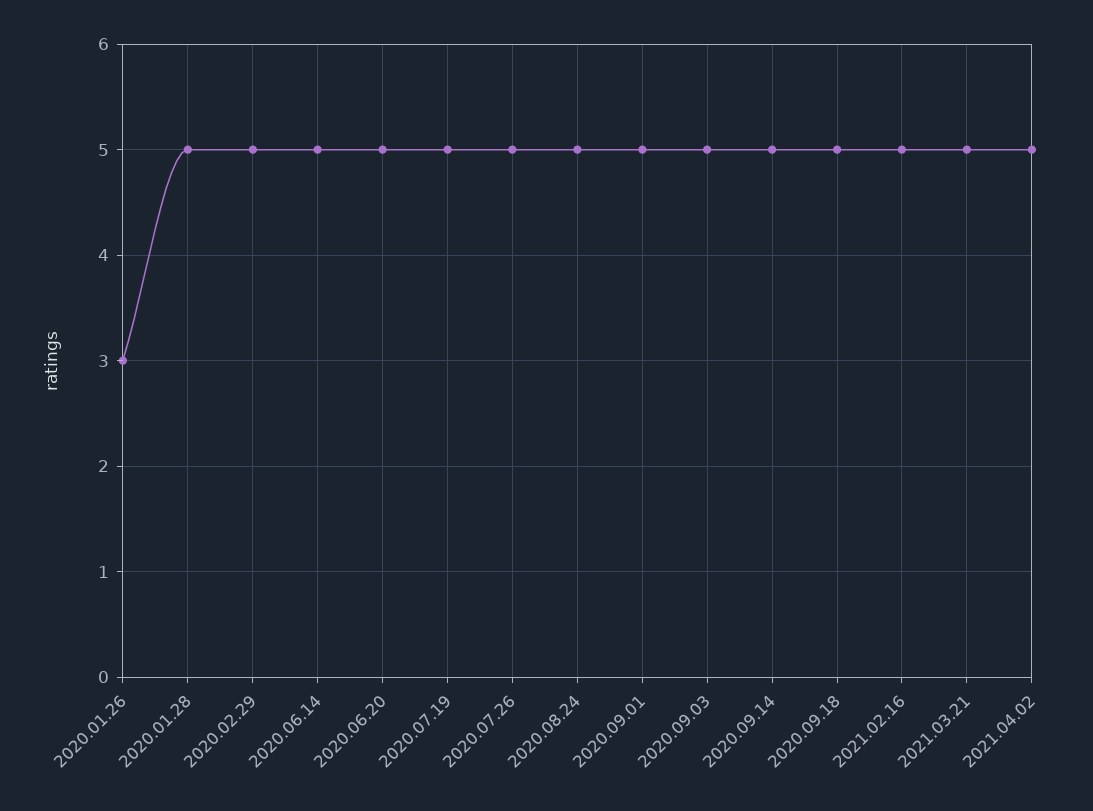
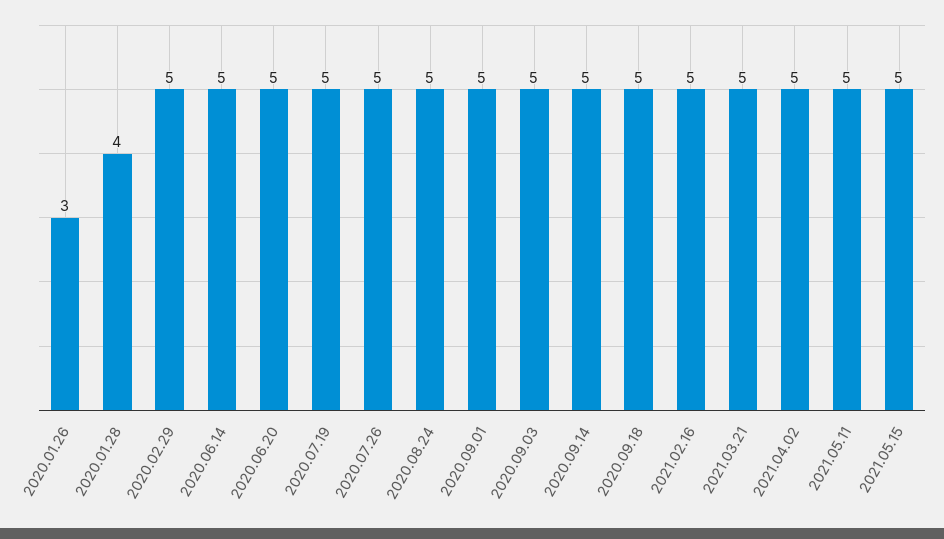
2020.01.28: 5 -> 4
2021.05.11: none -> 5
2021.05.15: none -> 5

